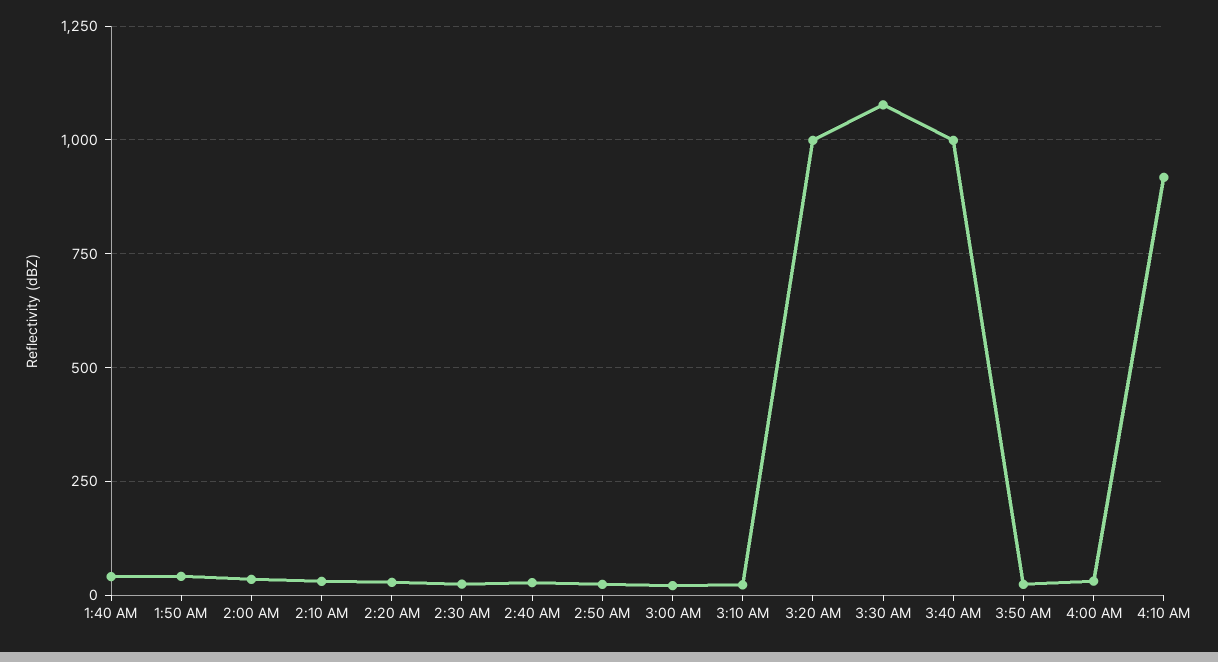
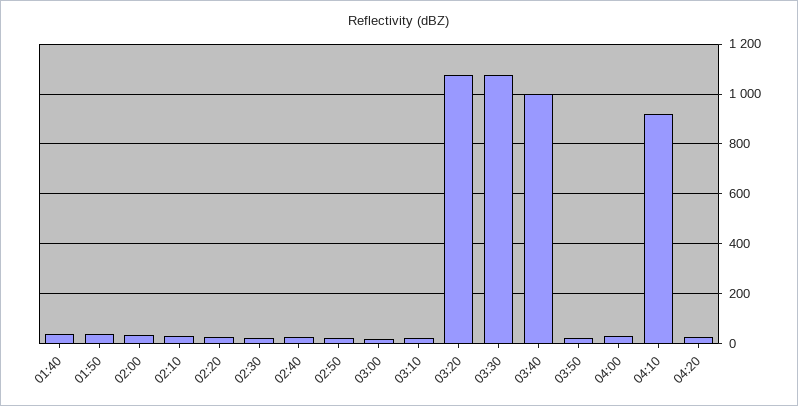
3:20 AM: 1000 -> 1075
04:20: none -> 25

